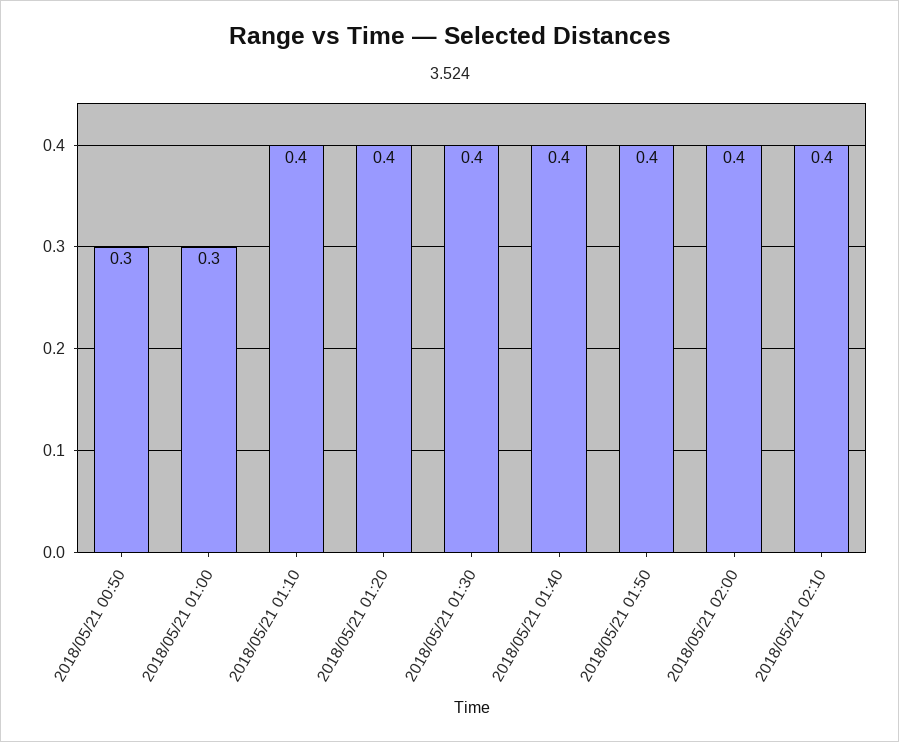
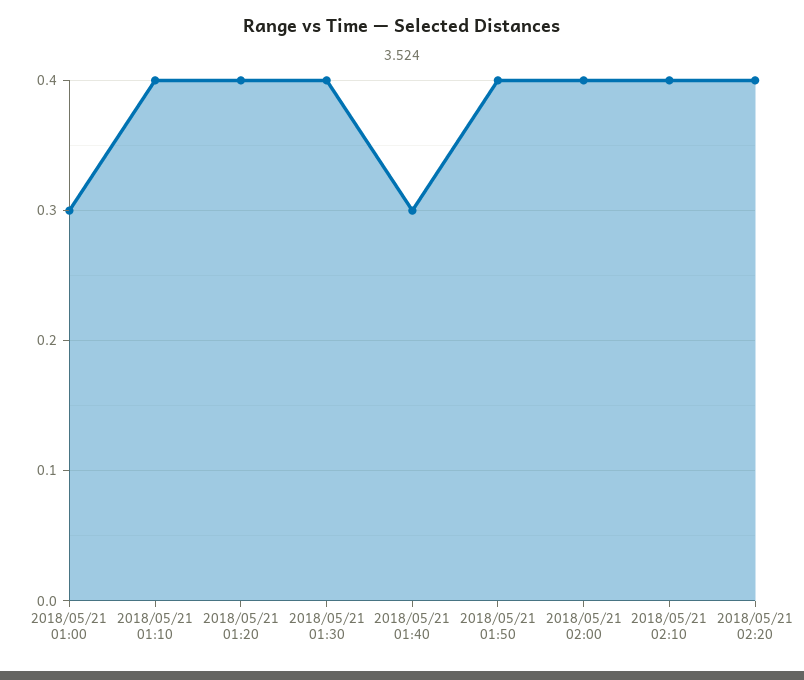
2018/05/21 00:50: 0.3 -> none
2018/05/21 01:40: 0.4 -> 0.3
2018/05/21 02:20: none -> 0.4

